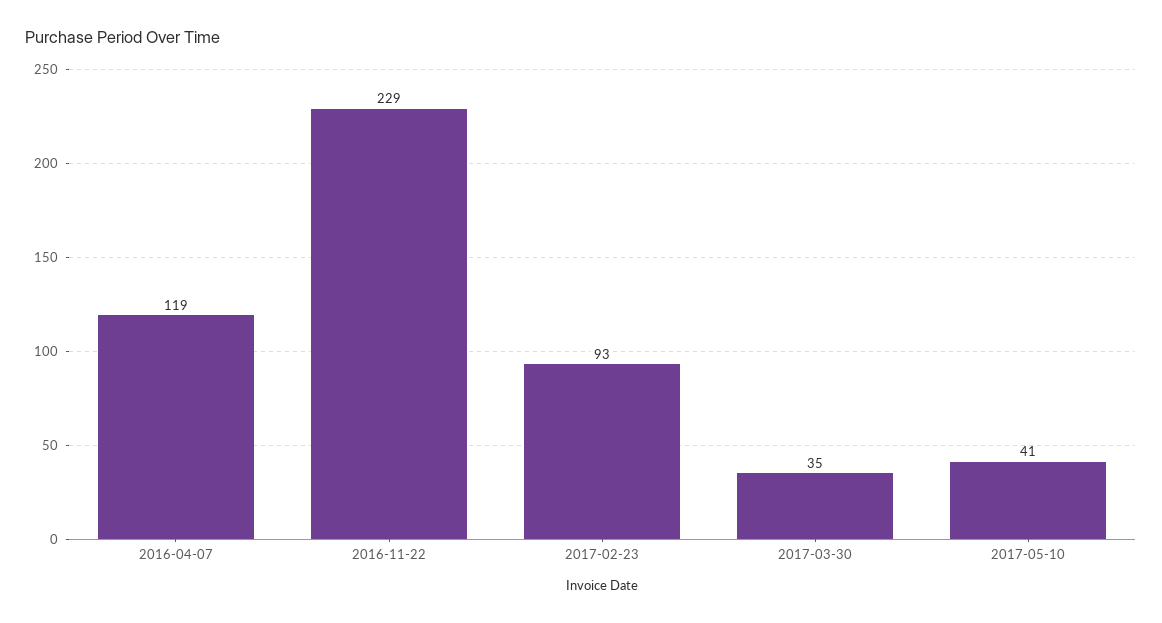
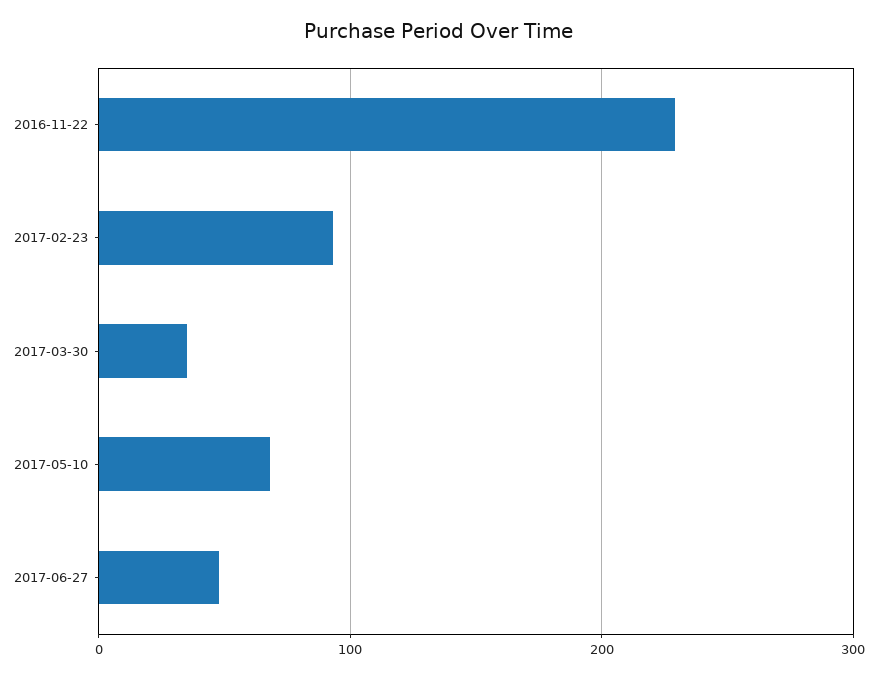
2016-04-07: 119 -> none
2017-05-10: 41 -> 70
2017-06-27: none -> 50

